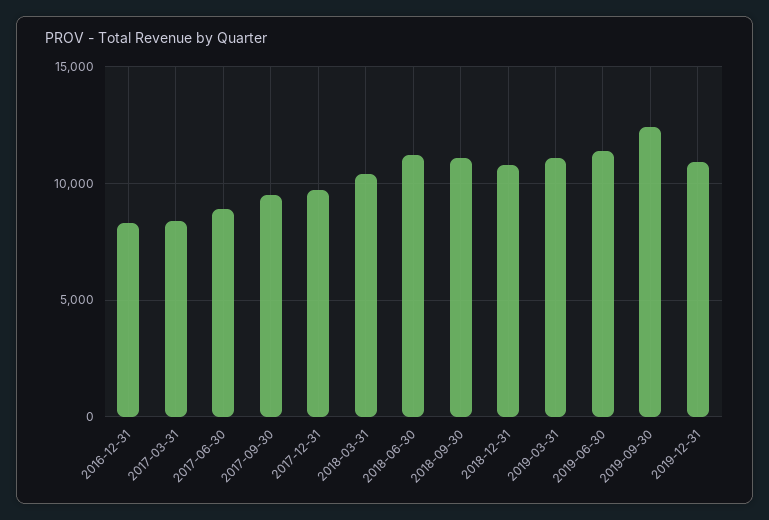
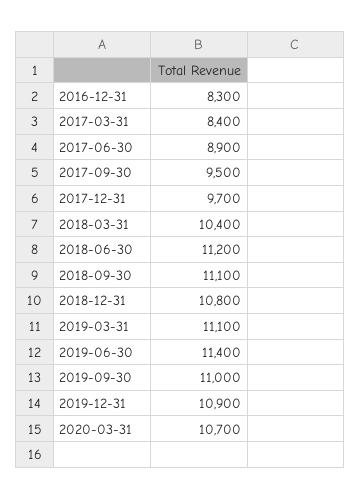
2019-09-30: 12500 -> 11000
2020-03-31: none -> 10700

